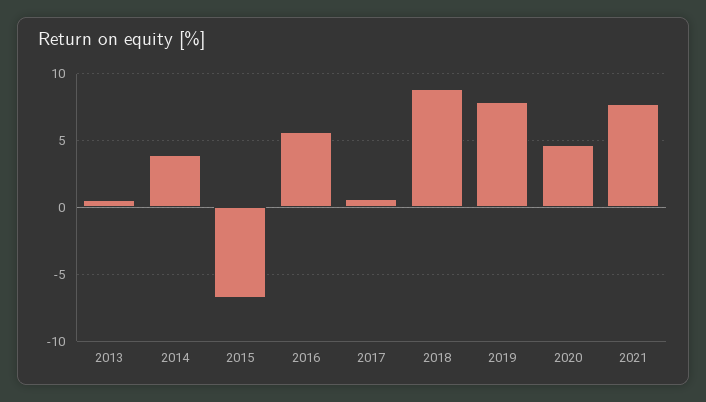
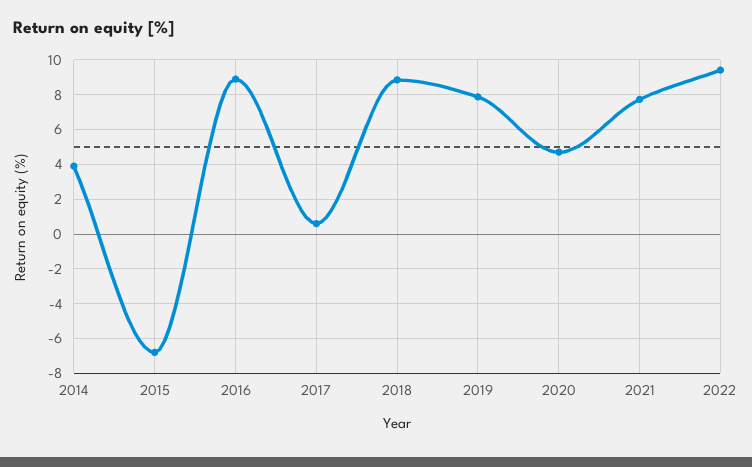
2013: 0.5 -> none
2016: 5.5 -> 9
2022: none -> 9.5

